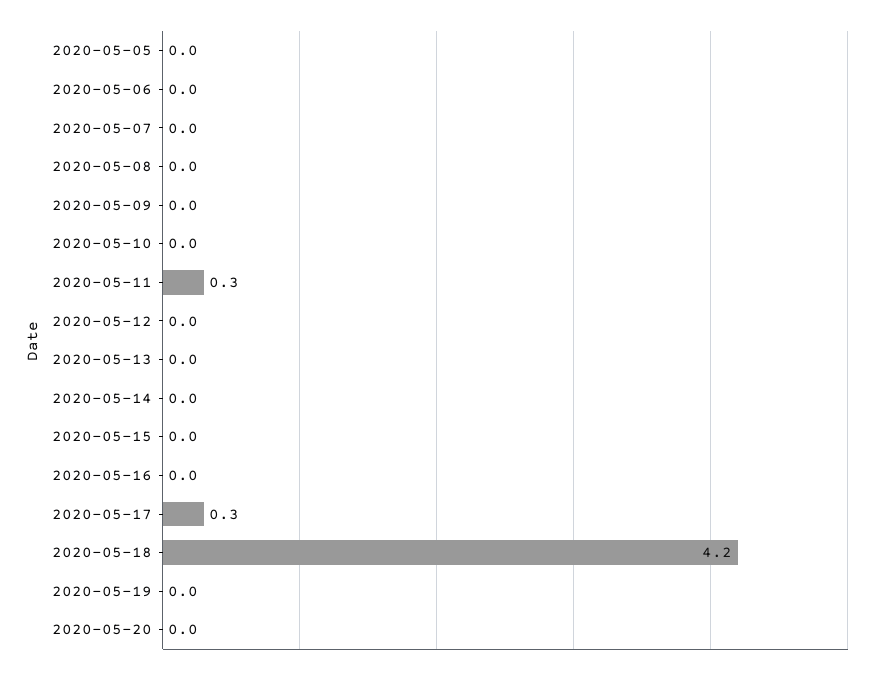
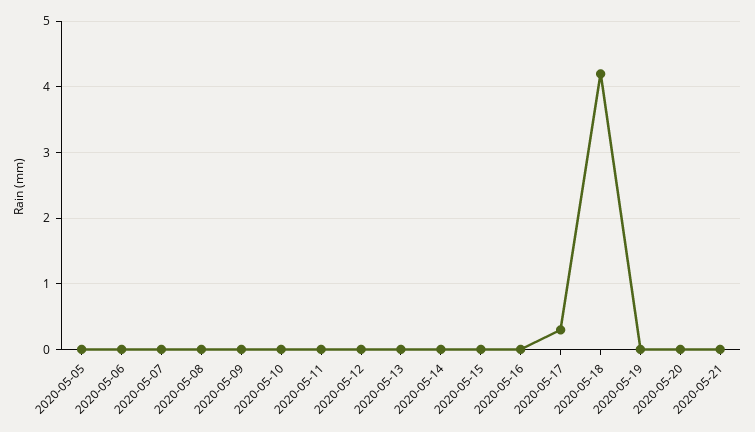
2020-05-11: 0.3 -> 0
2020-05-21: none -> 0

